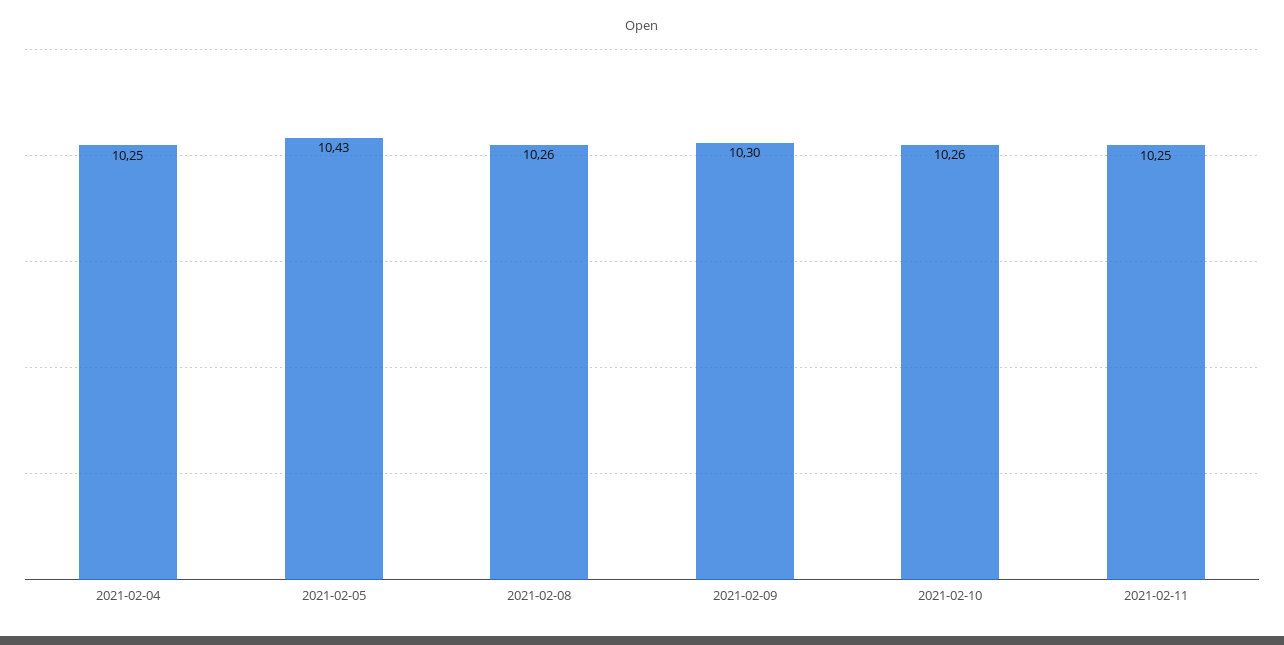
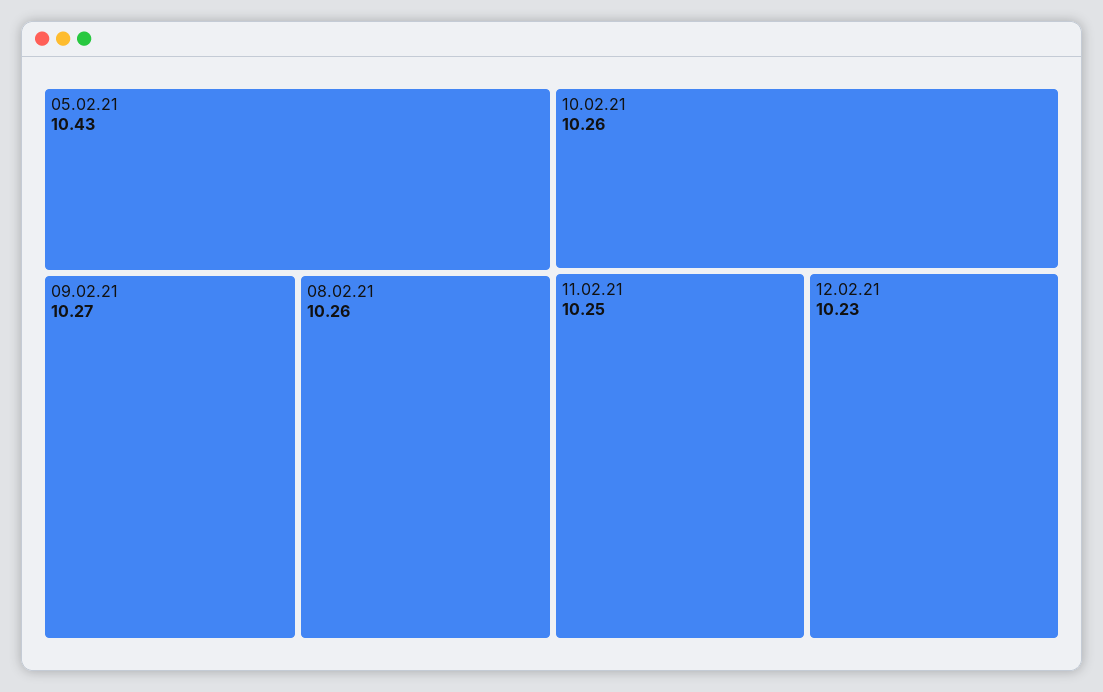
2021-02-04: 10.25 -> none
2021-02-09: 10.3 -> 10.27
12.02.21: none -> 10.23

